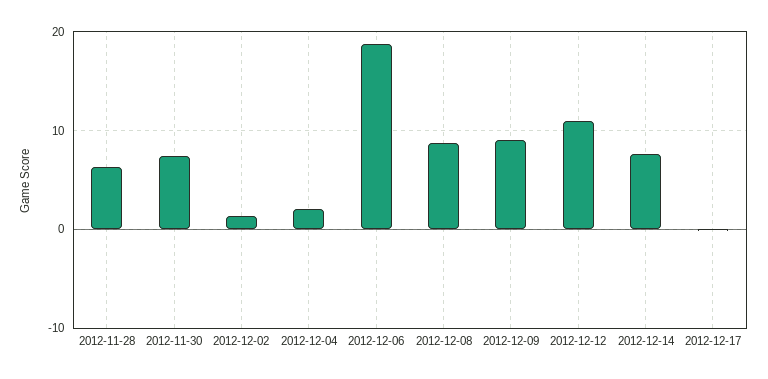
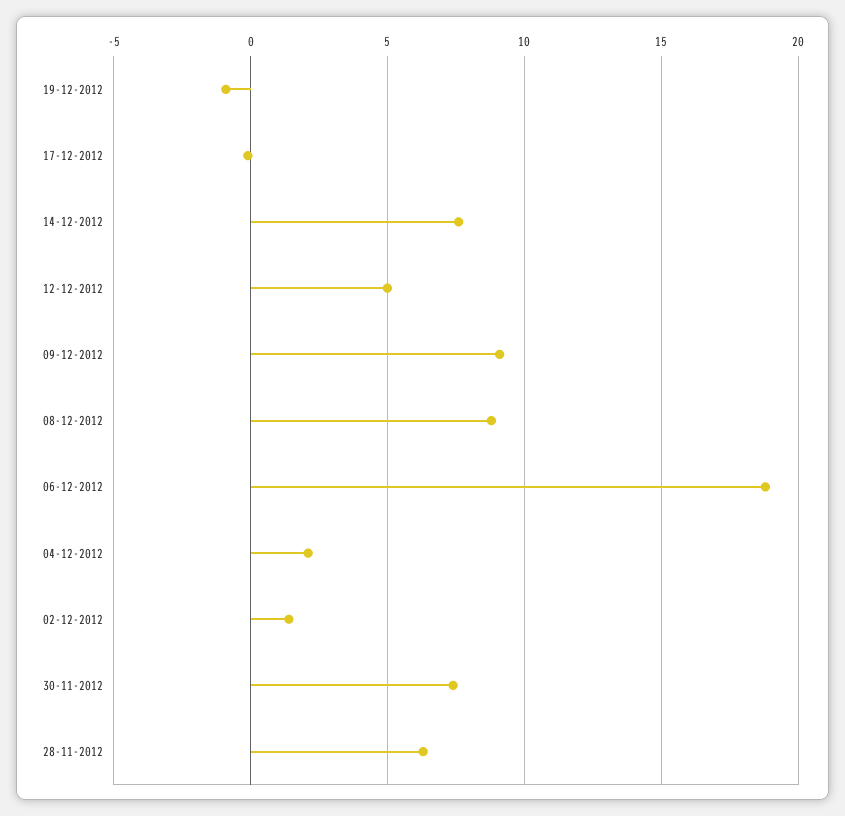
2012-12-12: 11 -> 5
19-12-2012: none -> -1

